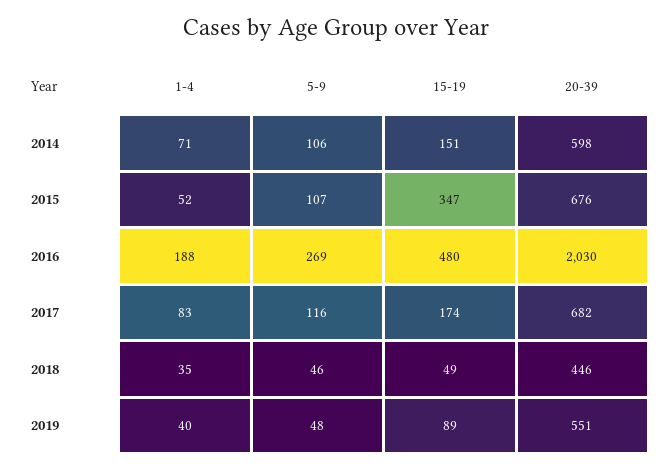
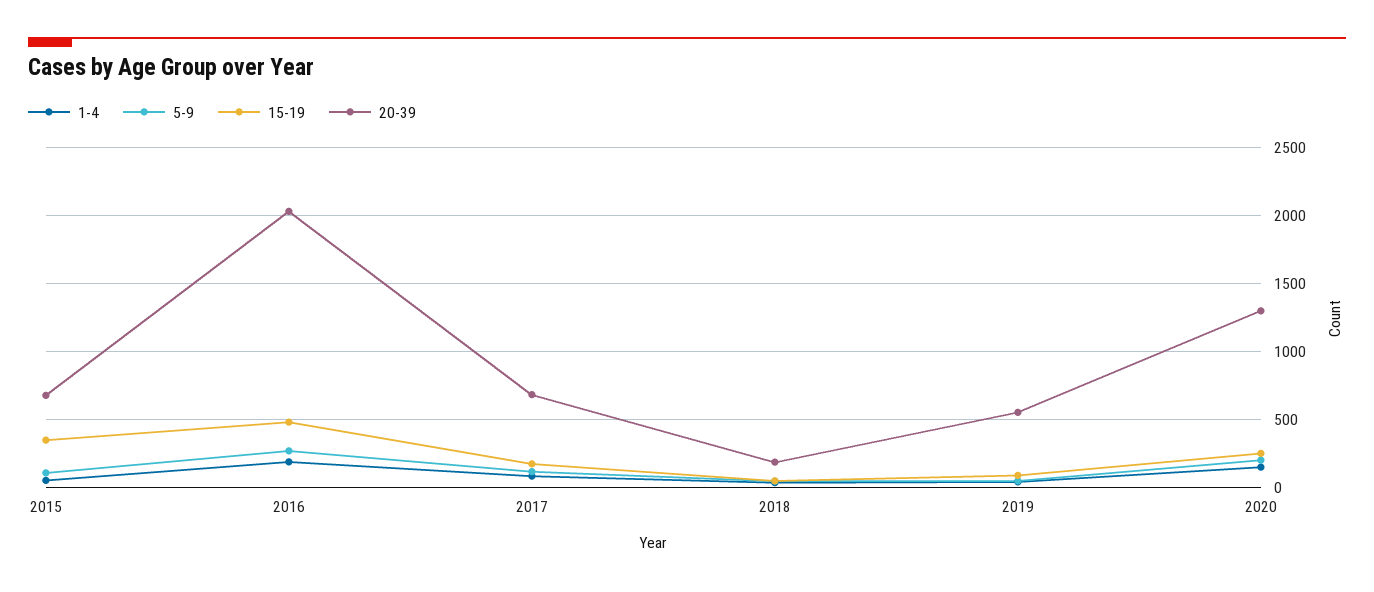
1-4, 2014: 71 -> none
5-9, 2014: 106 -> none
15-19, 2014: 151 -> none
20-39, 2014: 598 -> none
20-39, 2018: 446 -> 200
1-4, 2020: none -> 150
5-9, 2020: none -> 200
15-19, 2020: none -> 250
20-39, 2020: none -> 1300

